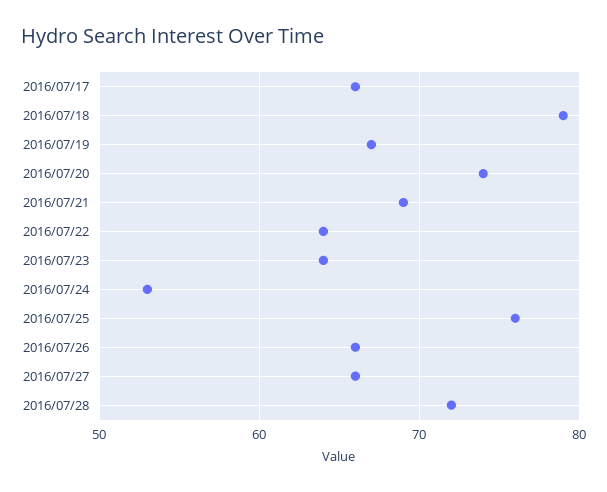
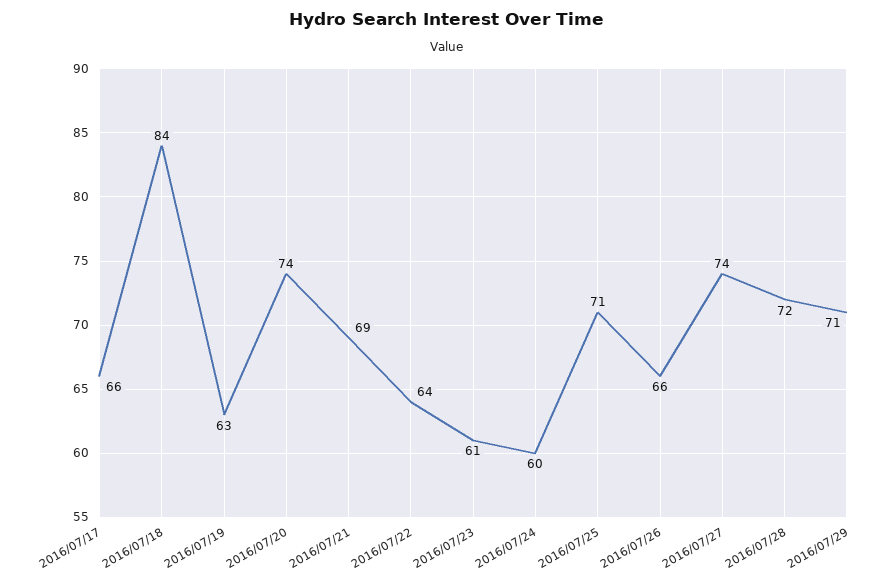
2016/07/18: 79 -> 84
2016/07/19: 67 -> 63
2016/07/23: 64 -> 61
2016/07/24: 53 -> 60
2016/07/25: 76 -> 71
2016/07/27: 66 -> 74
2016/07/29: none -> 71

